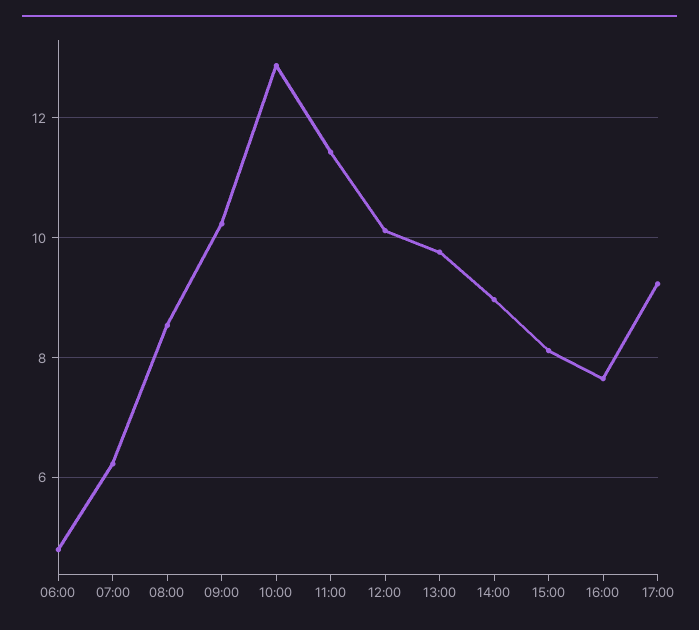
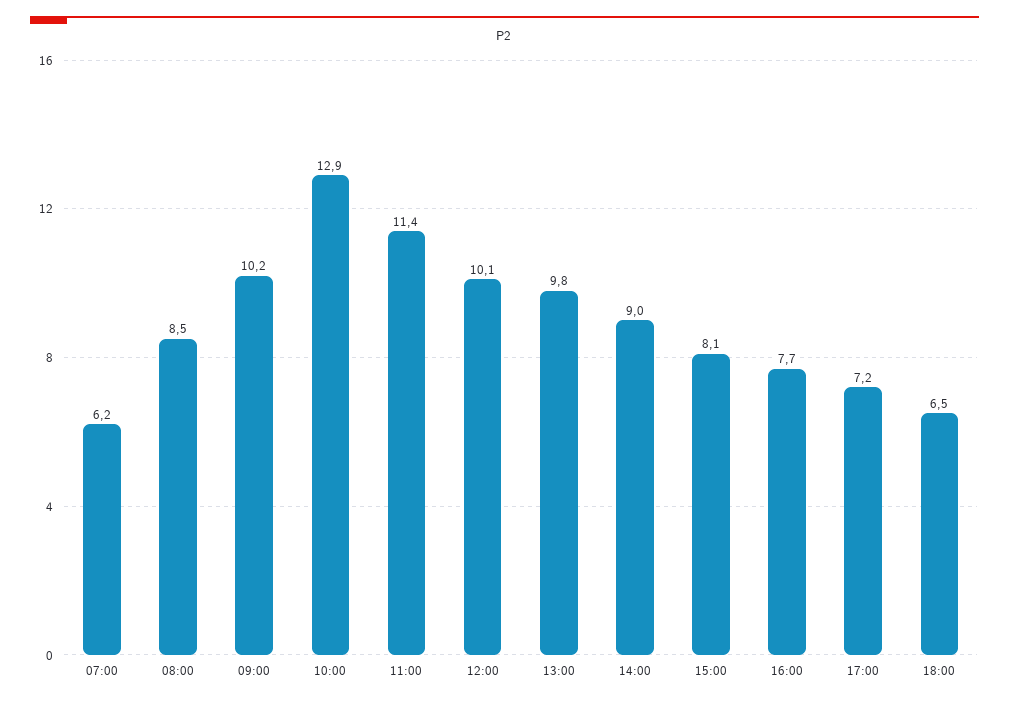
06:00: 4.8 -> none
17:00: 9.2 -> 7.2
18:00: none -> 6.5

